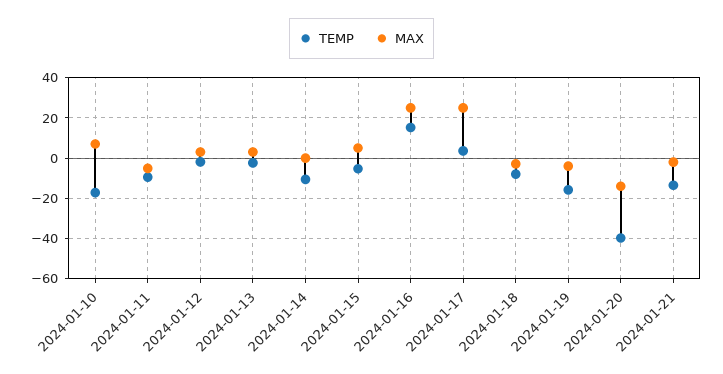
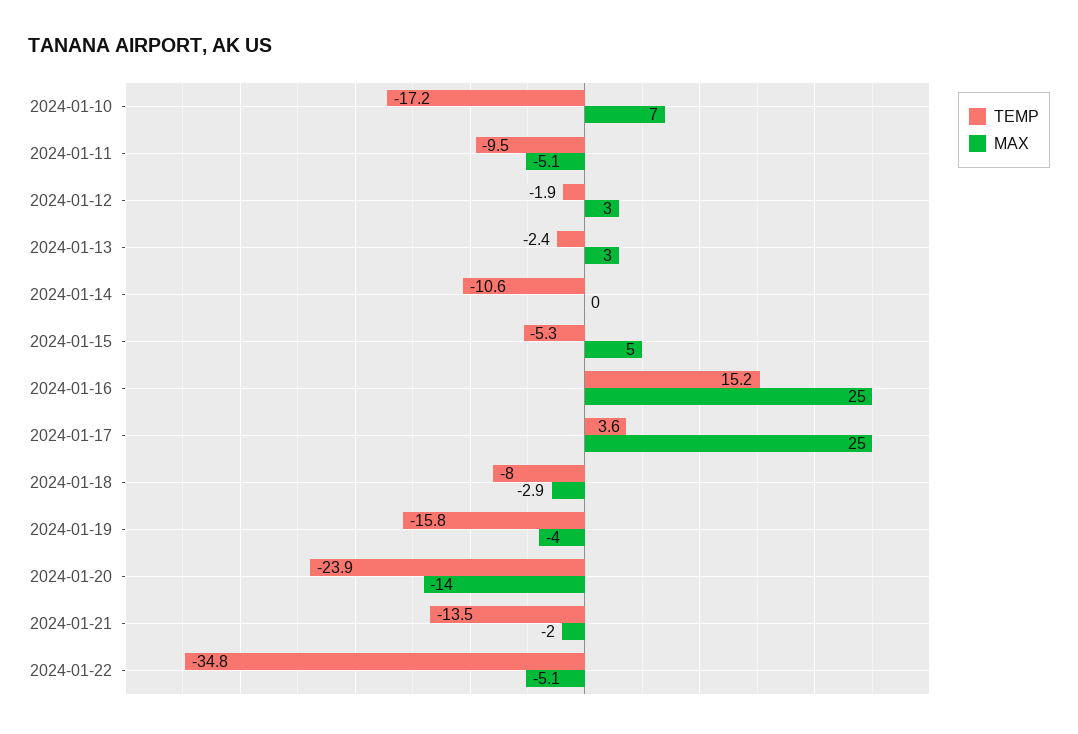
TEMP, 2024-01-20: -40 -> -23.9
TEMP, 2024-01-22: none -> -34.8
MAX, 2024-01-22: none -> -5.1

